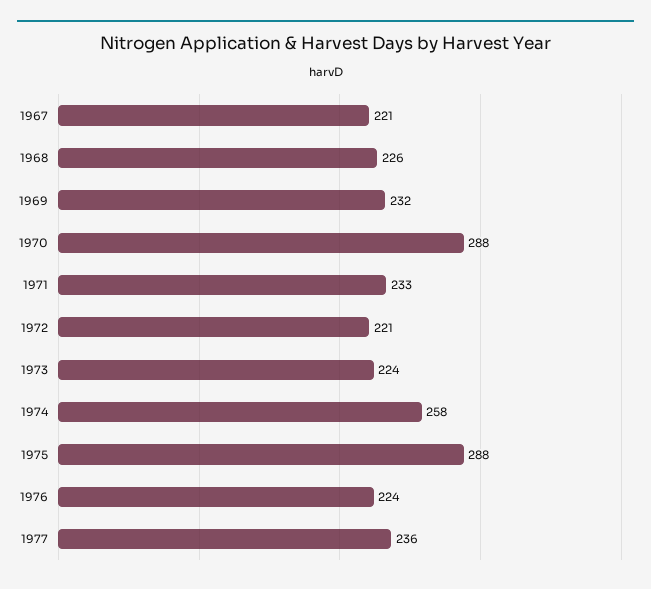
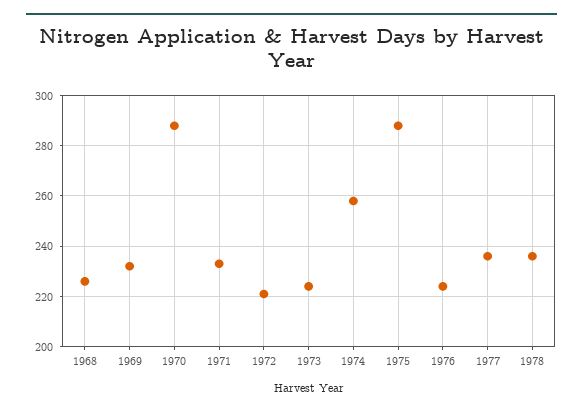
1967: 221 -> none
1978: none -> 235

